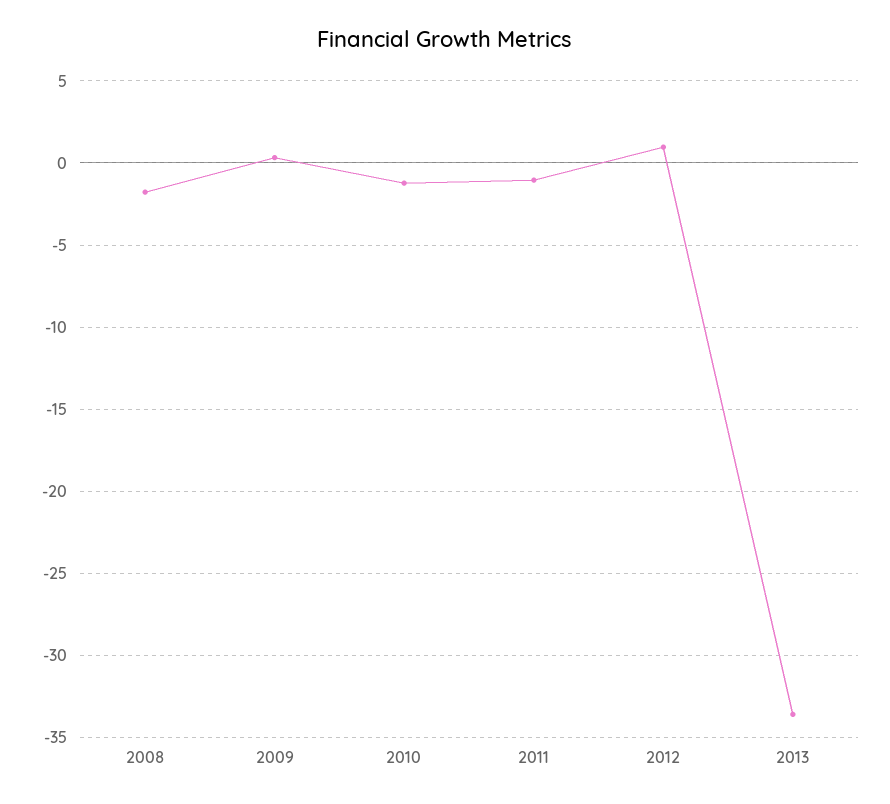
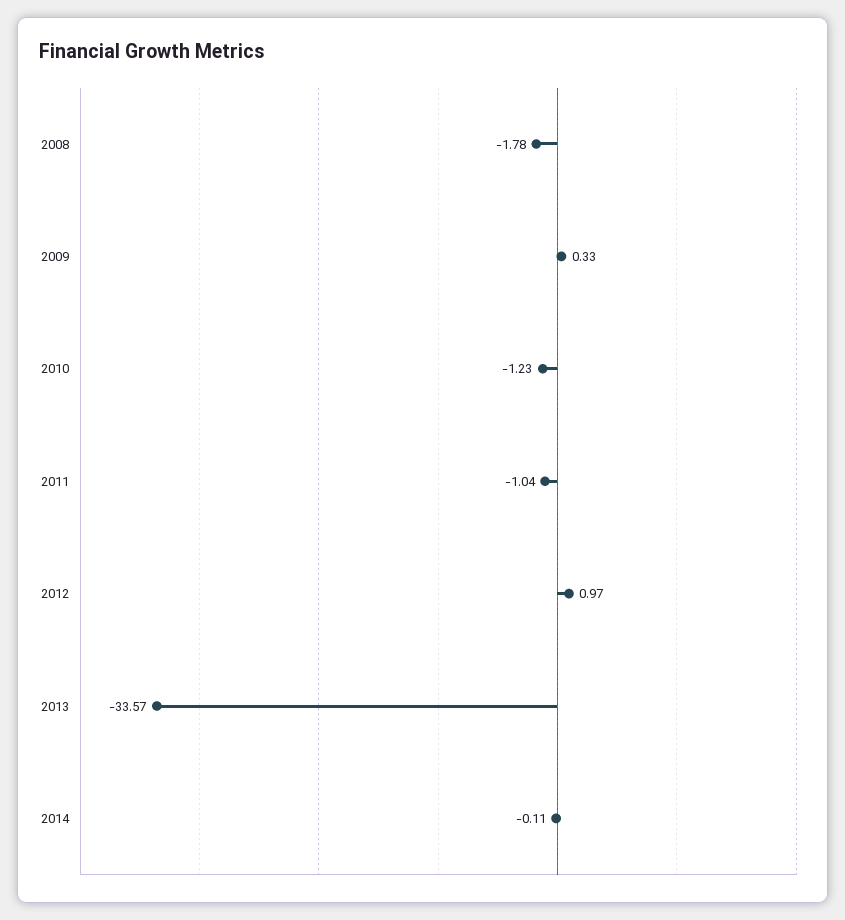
2014: none -> -0.11

